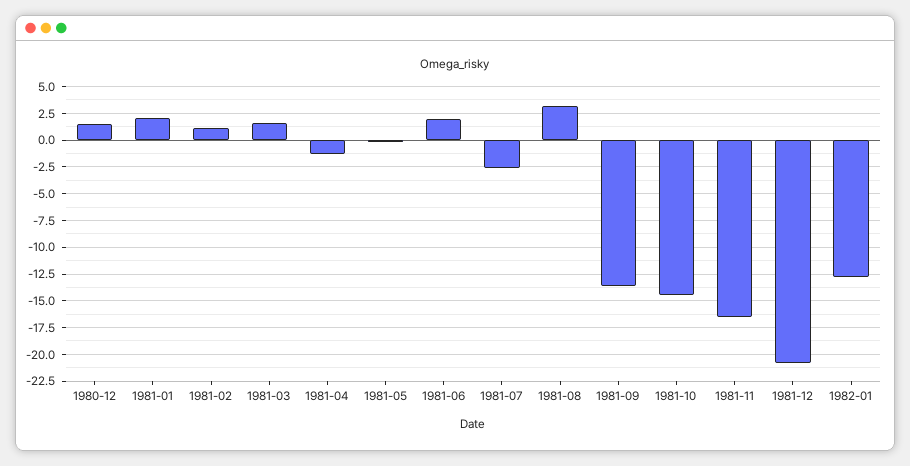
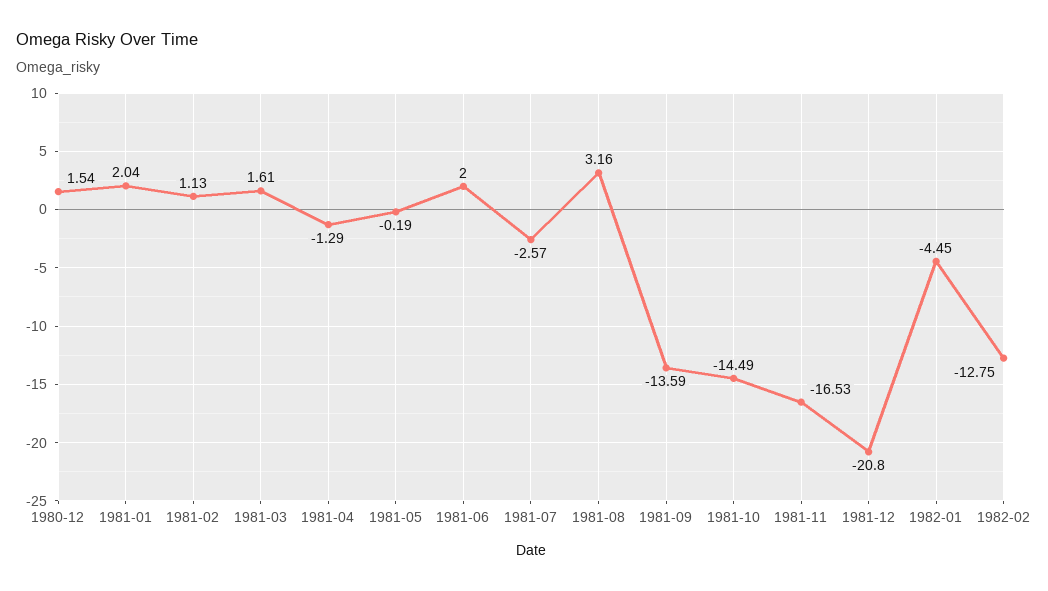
1982-01: -12.5 -> -4.45
1982-02: none -> -12.75

